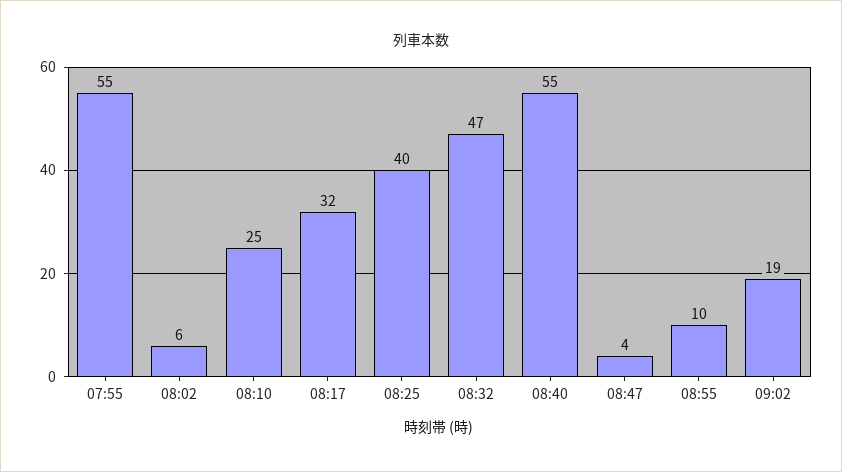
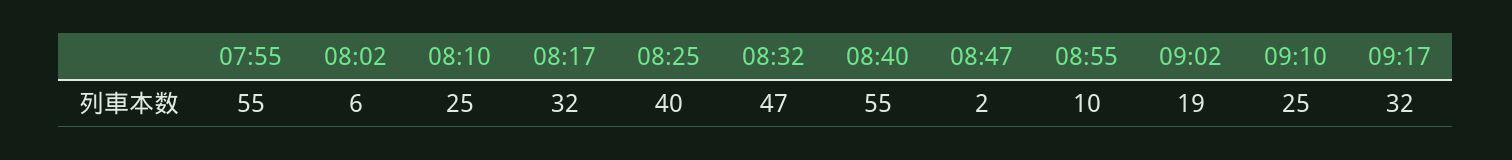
08:47: 4 -> 2
09:10: none -> 25
09:17: none -> 32

